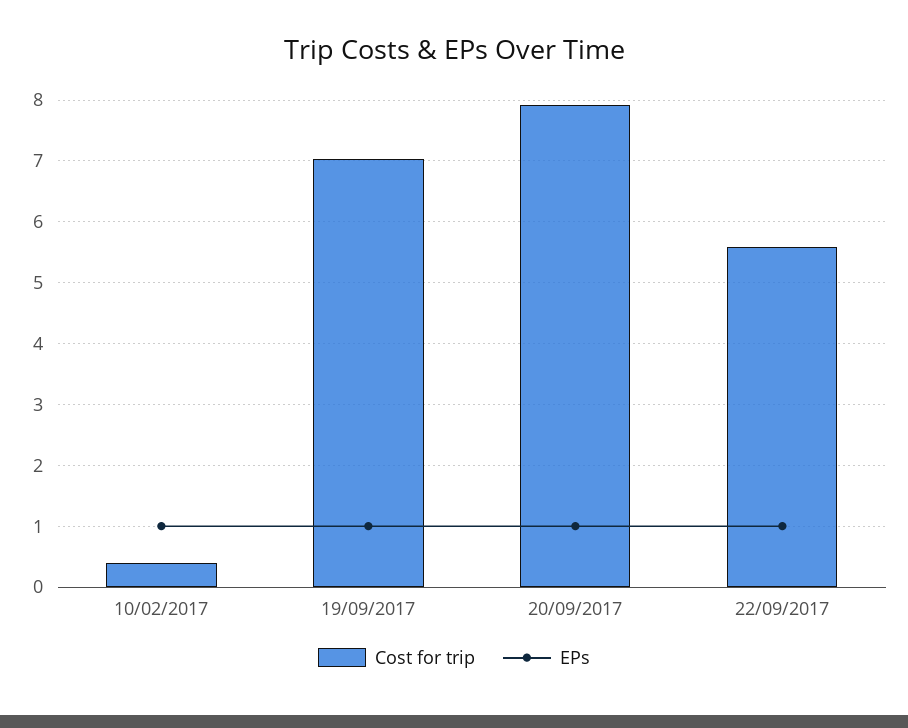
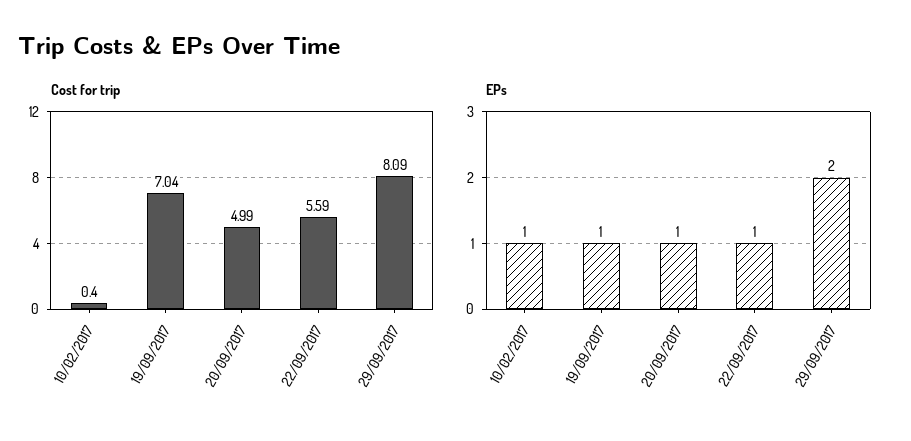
Cost for trip, 20/09/2017: 7.9 -> 4.99
Cost for trip, 29/09/2017: none -> 8.09
EPs, 29/09/2017: none -> 2

